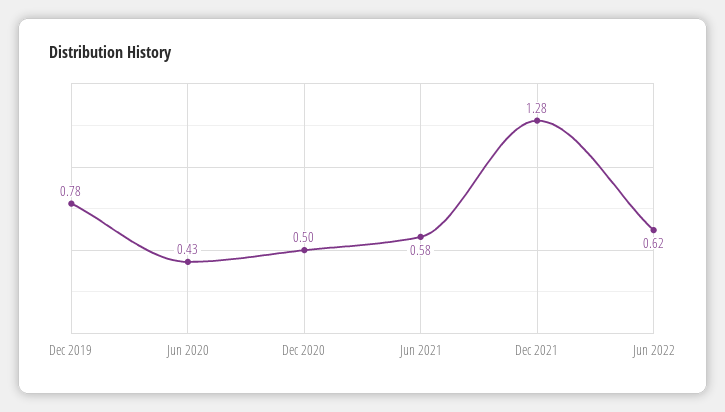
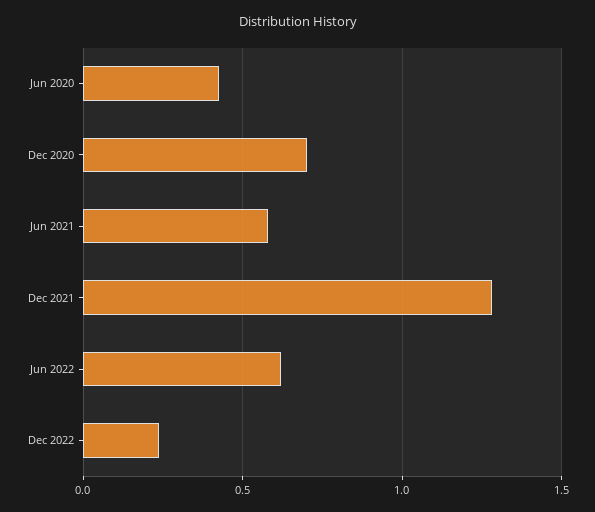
Dec 2019: 0.78 -> none
Dec 2020: 0.5 -> 0.7
Dec 2022: none -> 0.25

